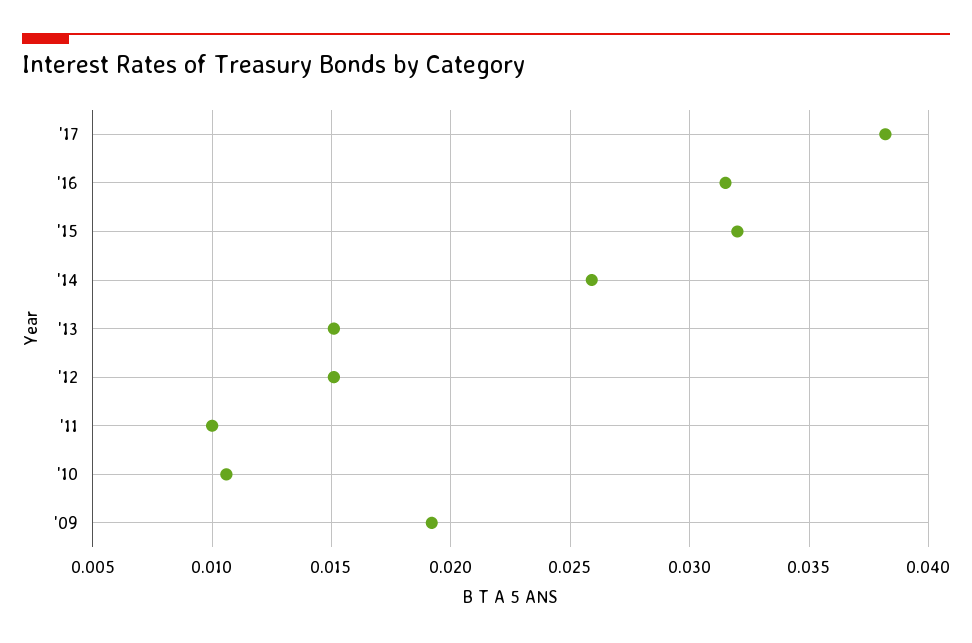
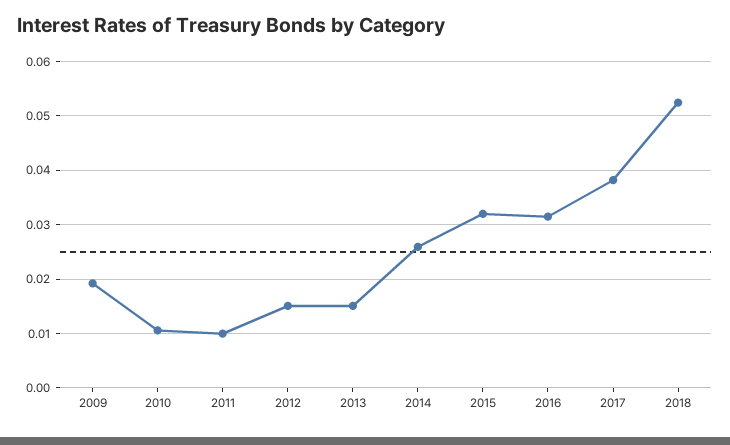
2018: none -> 0.052

